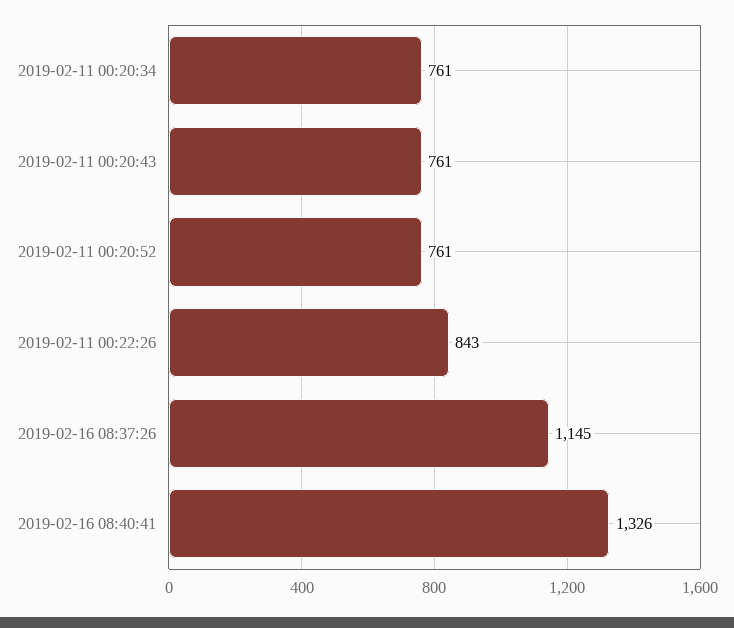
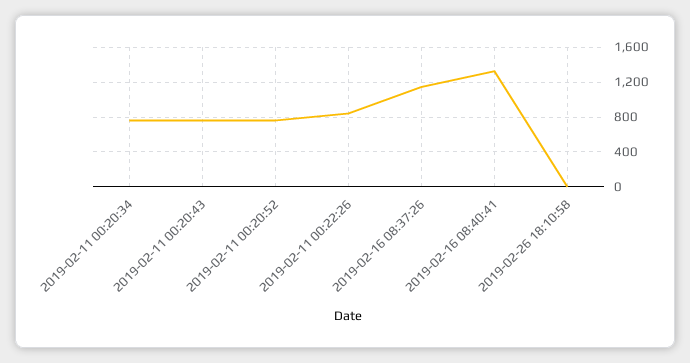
2019-02-26 18:10:58: none -> 0

